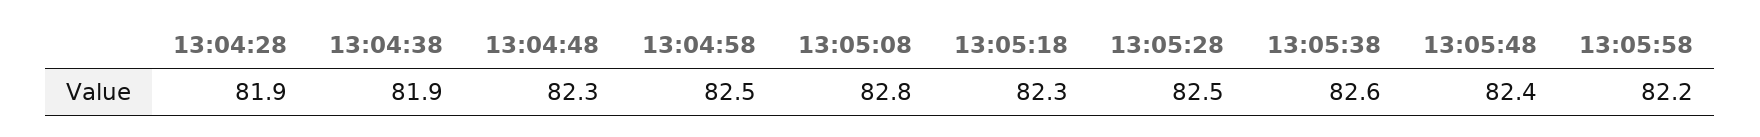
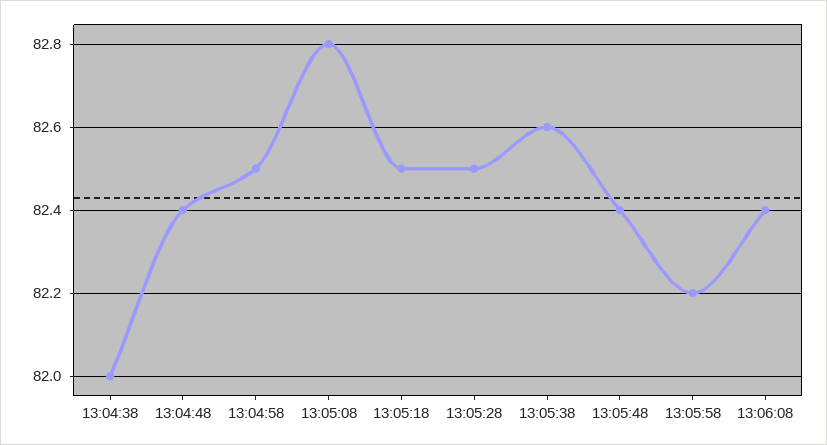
13:04:28: 81.9 -> none
13:04:38: 81.9 -> 82
13:04:48: 82.3 -> 82.4
13:05:18: 82.3 -> 82.5
13:06:08: none -> 82.4

